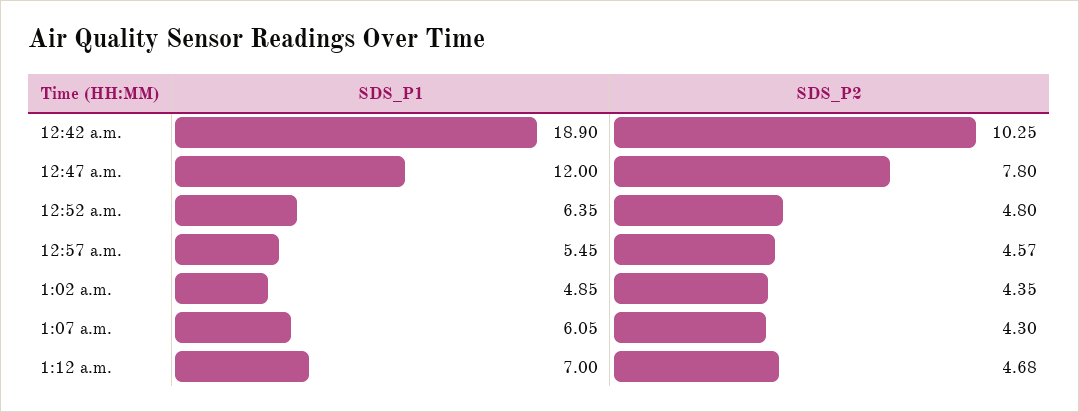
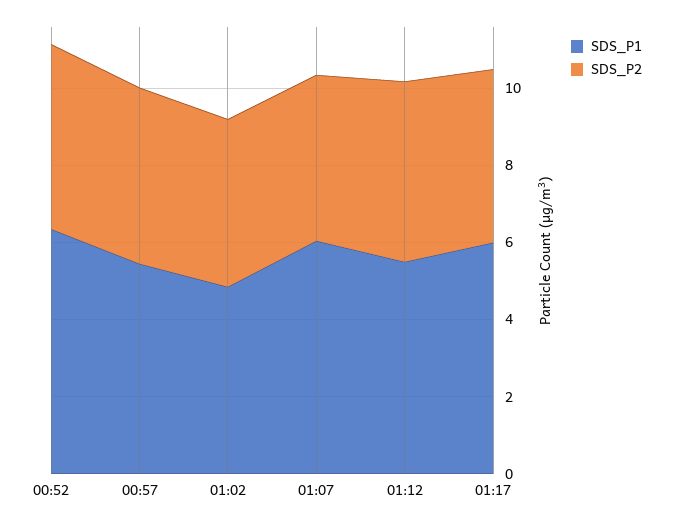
SDS_P1, 12:42 a.m.: 18.9 -> none
SDS_P2, 12:42 a.m.: 10.25 -> none
SDS_P1, 12:47 a.m.: 12 -> none
SDS_P2, 12:47 a.m.: 7.8 -> none
SDS_P1, 1:12 a.m.: 7 -> 5.5
SDS_P1, 01:17: none -> 6
SDS_P2, 01:17: none -> 4.5

